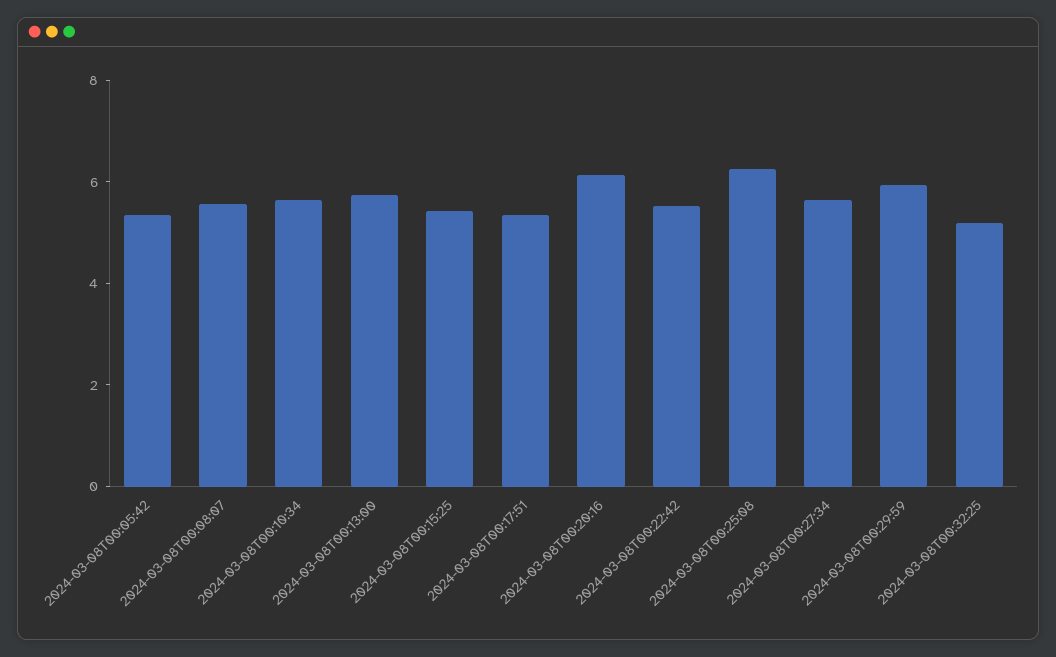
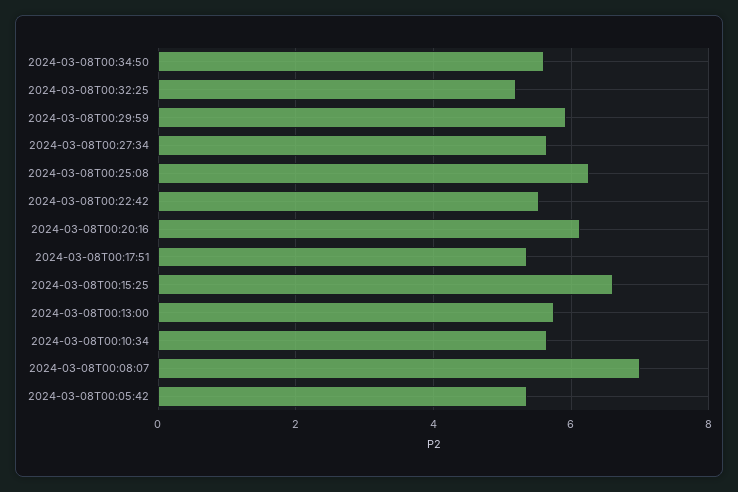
2024-03-08T00:08:07: 5.5 -> 7
2024-03-08T00:15:25: 5.5 -> 6.6
2024-03-08T00:34:50: none -> 5.6

